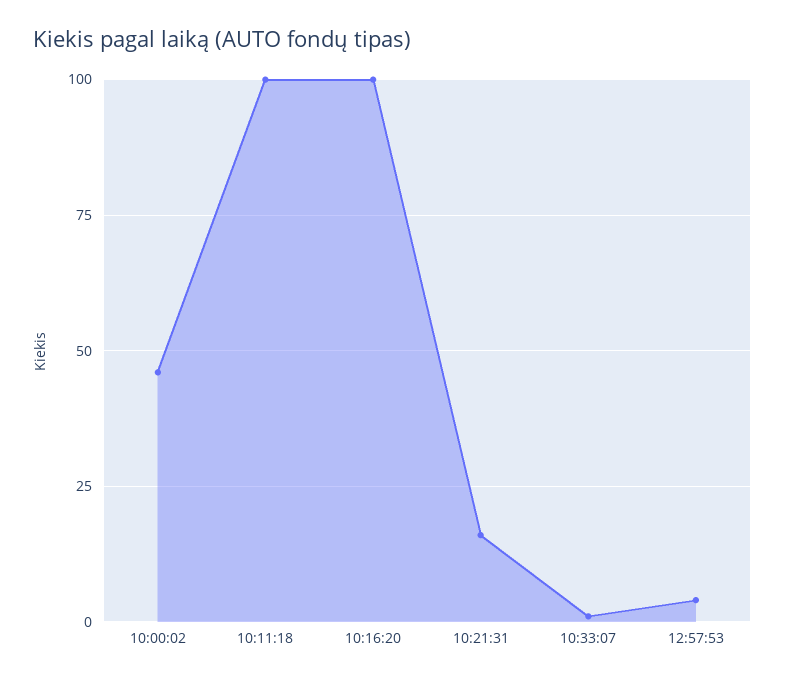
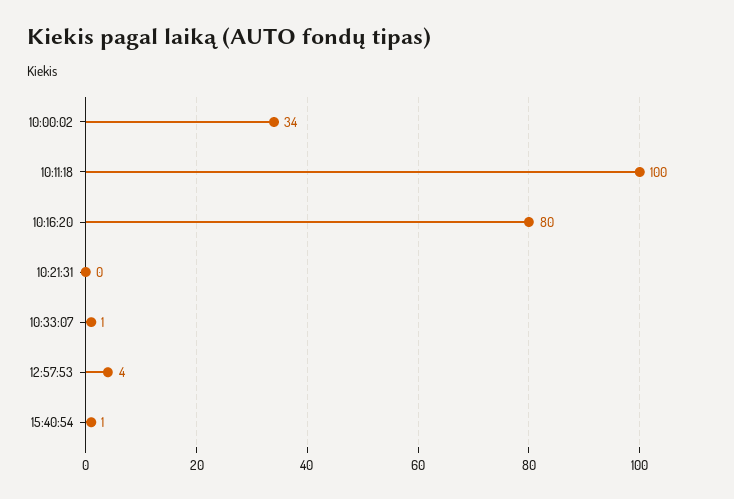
10:00:02: 45 -> 34
10:16:20: 100 -> 80
10:21:31: 15 -> 0
15:40:54: none -> 1

